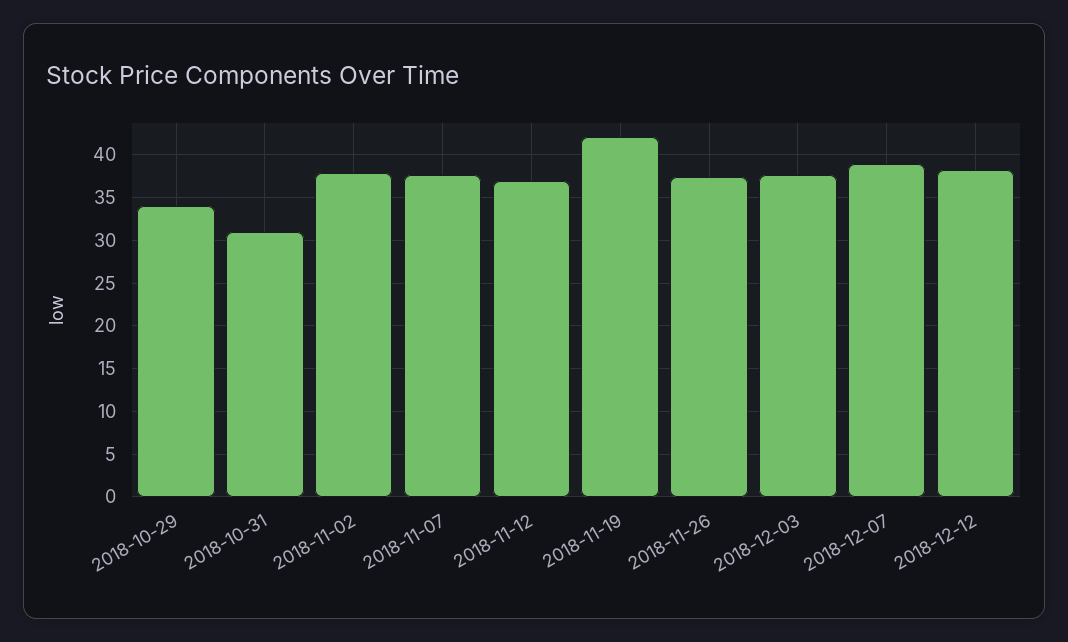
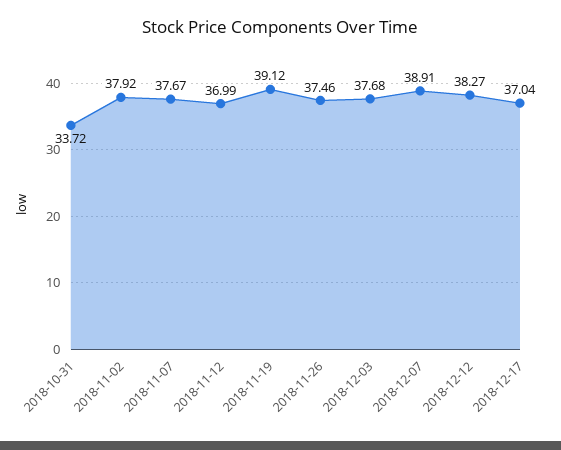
2018-10-29: 34 -> none
2018-10-31: 31 -> 33.72
2018-11-19: 42 -> 39.12
2018-12-17: none -> 37.04

